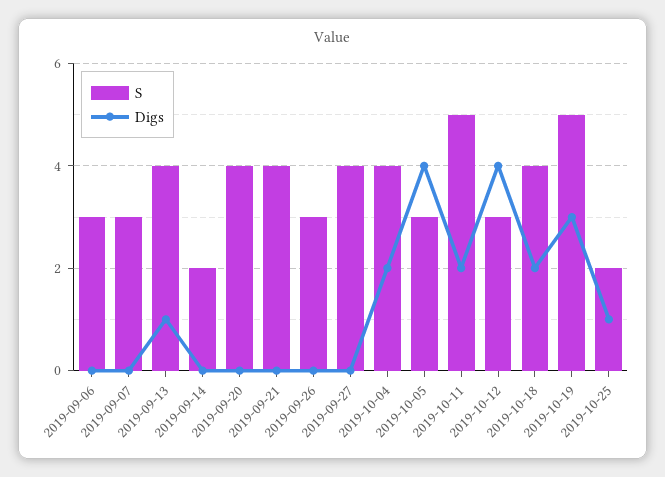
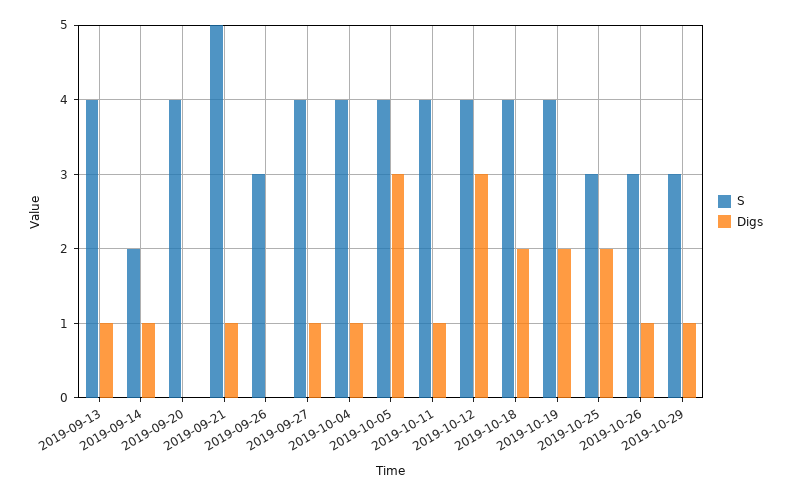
S, 2019-09-06: 3 -> none
Digs, 2019-09-06: 0 -> none
S, 2019-09-07: 3 -> none
Digs, 2019-09-07: 0 -> none
Digs, 2019-09-14: 0 -> 1
S, 2019-09-21: 4 -> 5
Digs, 2019-09-21: 0 -> 1
Digs, 2019-09-27: 0 -> 1
Digs, 2019-10-04: 2 -> 1
S, 2019-10-05: 3 -> 4
Digs, 2019-10-05: 4 -> 3
S, 2019-10-11: 5 -> 4
Digs, 2019-10-11: 2 -> 1
S, 2019-10-12: 3 -> 4
Digs, 2019-10-12: 4 -> 3
S, 2019-10-19: 5 -> 4
Digs, 2019-10-19: 3 -> 2
S, 2019-10-25: 2 -> 3
Digs, 2019-10-25: 1 -> 2
S, 2019-10-26: none -> 3
Digs, 2019-10-26: none -> 1
S, 2019-10-29: none -> 3
Digs, 2019-10-29: none -> 1

